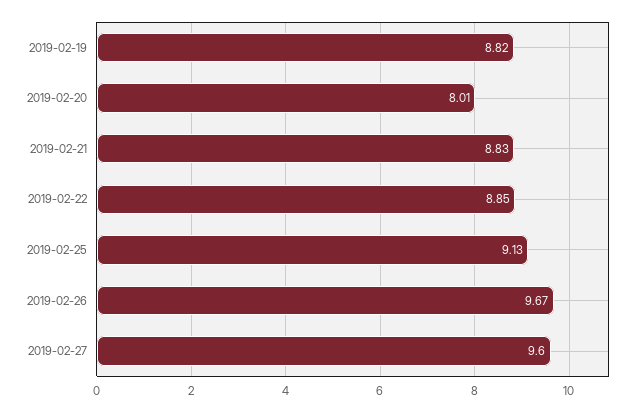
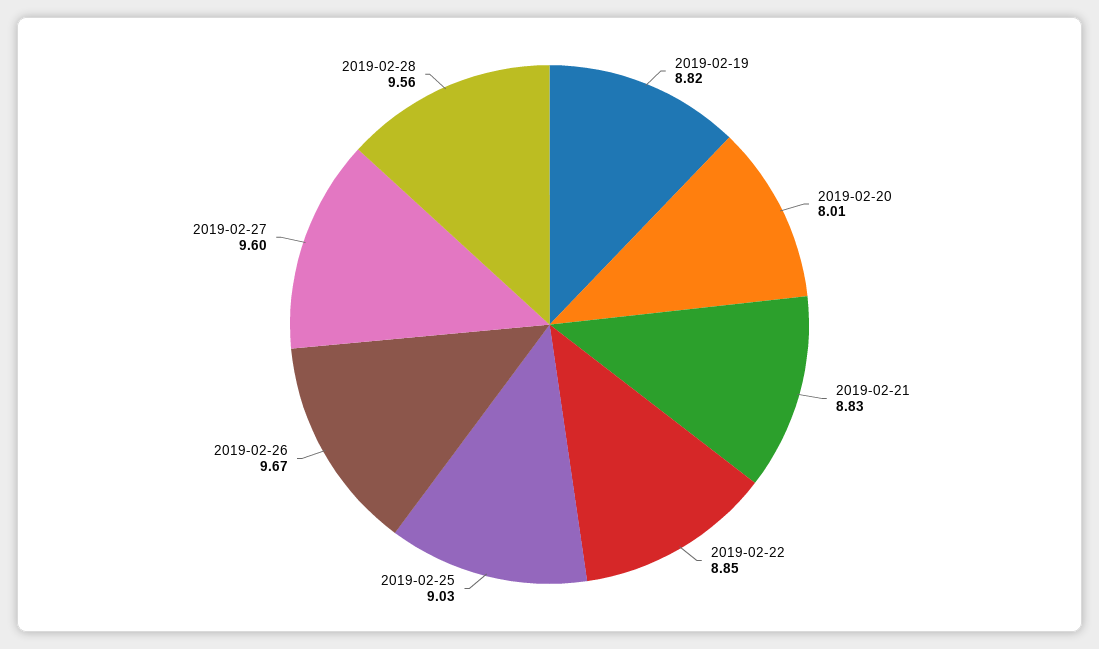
2019-02-25: 9.13 -> 9.03
2019-02-28: none -> 9.56

